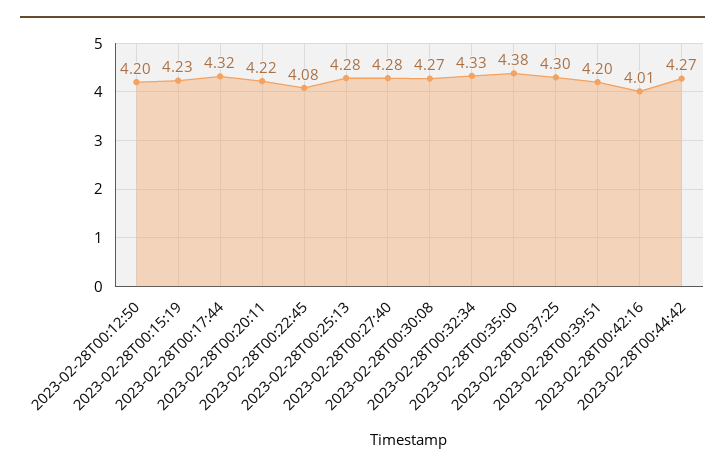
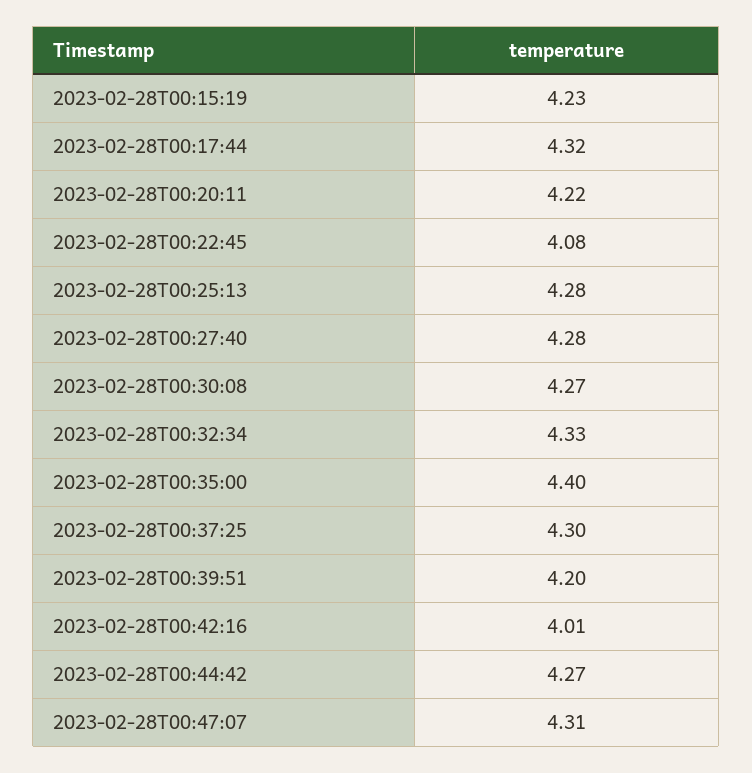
2023-02-28T00:12:50: 4.2 -> none
2023-02-28T00:35:00: 4.38 -> 4.4
2023-02-28T00:47:07: none -> 4.31

